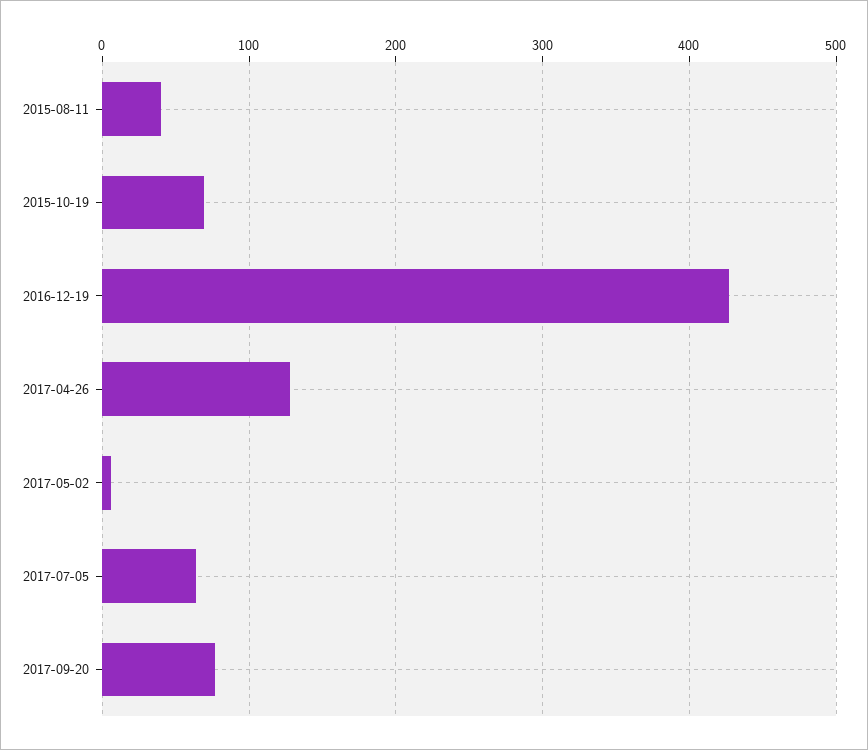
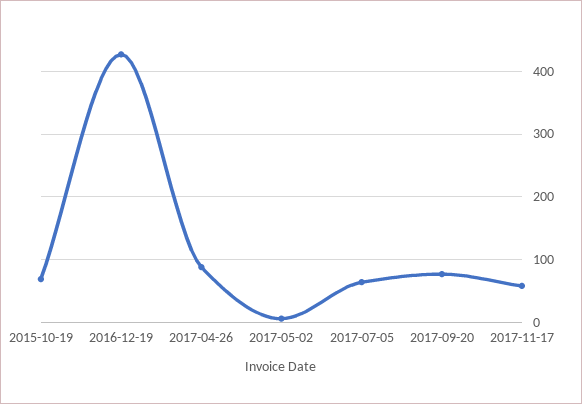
2015-08-11: 40 -> none
2017-04-26: 130 -> 90
2017-11-17: none -> 60

